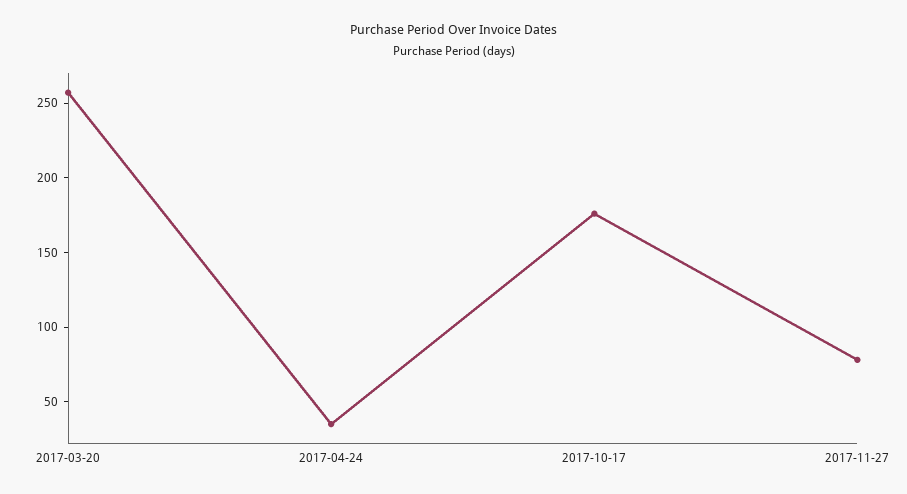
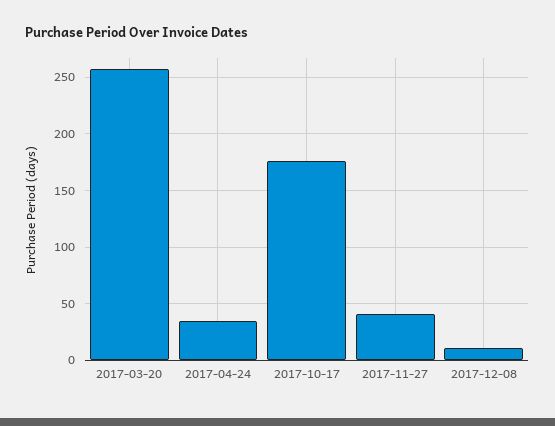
2017-11-27: 80 -> 40
2017-12-08: none -> 10

